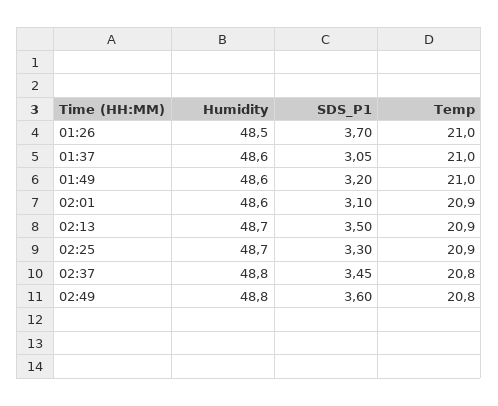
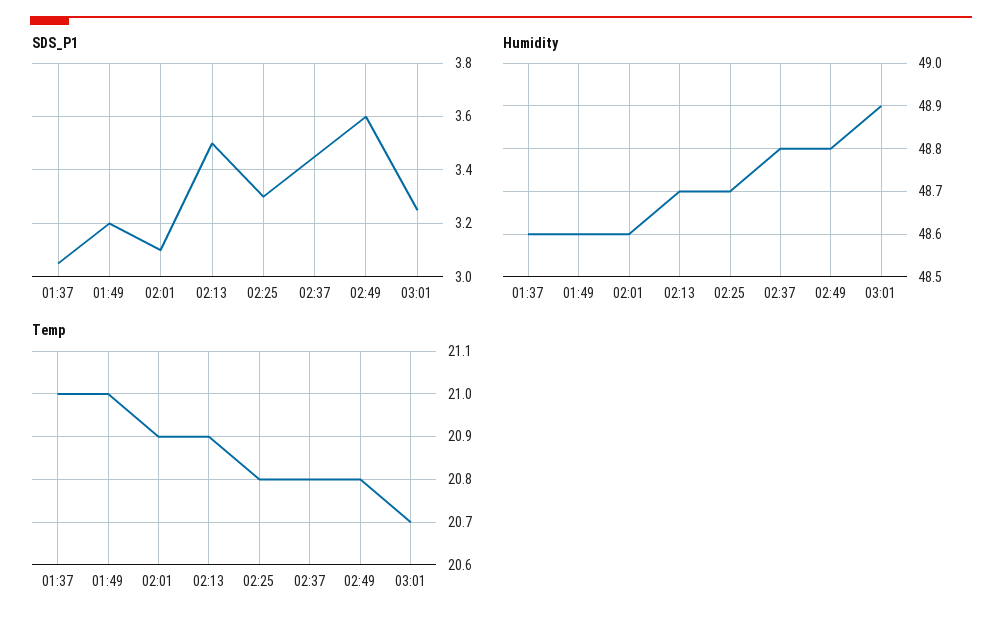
Humidity, 01:26: 48.5 -> none
SDS_P1, 01:26: 3.7 -> none
Temp, 01:26: 21 -> none
Temp, 02:25: 20.9 -> 20.8
SDS_P1, 03:01: none -> 3.25
Humidity, 03:01: none -> 48.9
Temp, 03:01: none -> 20.7

